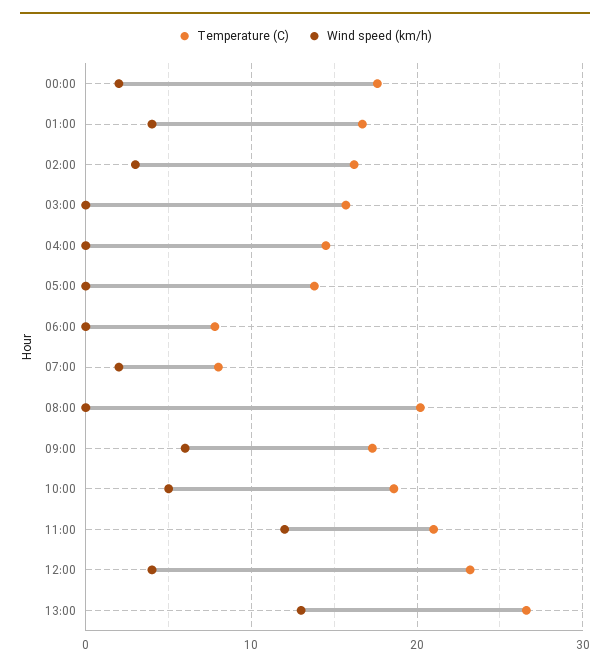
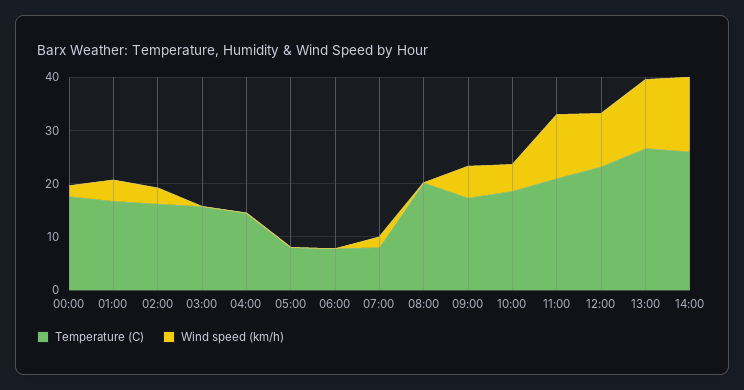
Temperature (C), 05:00: 14 -> 8
Wind speed (km/h), 12:00: 4 -> 10
Temperature (C), 14:00: none -> 26
Wind speed (km/h), 14:00: none -> 14

